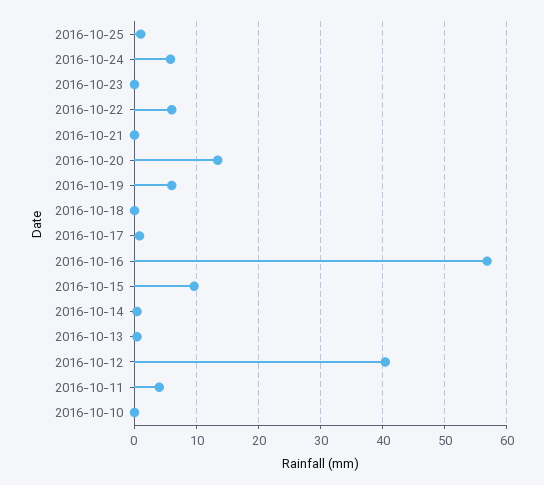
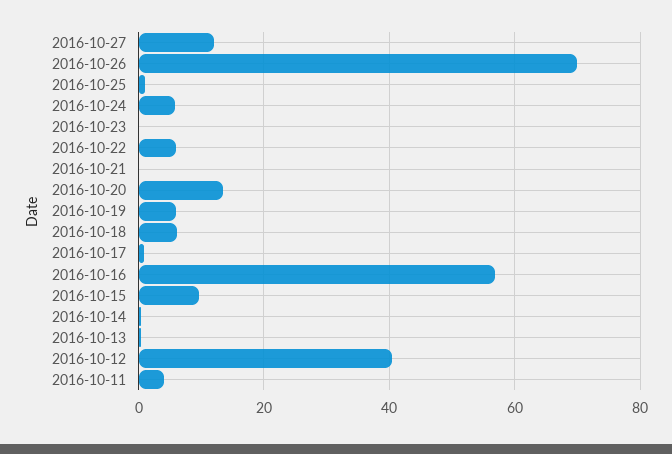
2016-10-18: 0 -> 6
2016-10-10: 0 -> none
2016-10-27: none -> 12
2016-10-26: none -> 70

